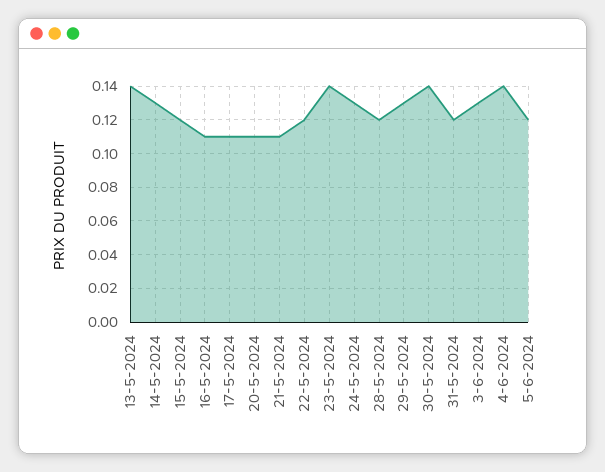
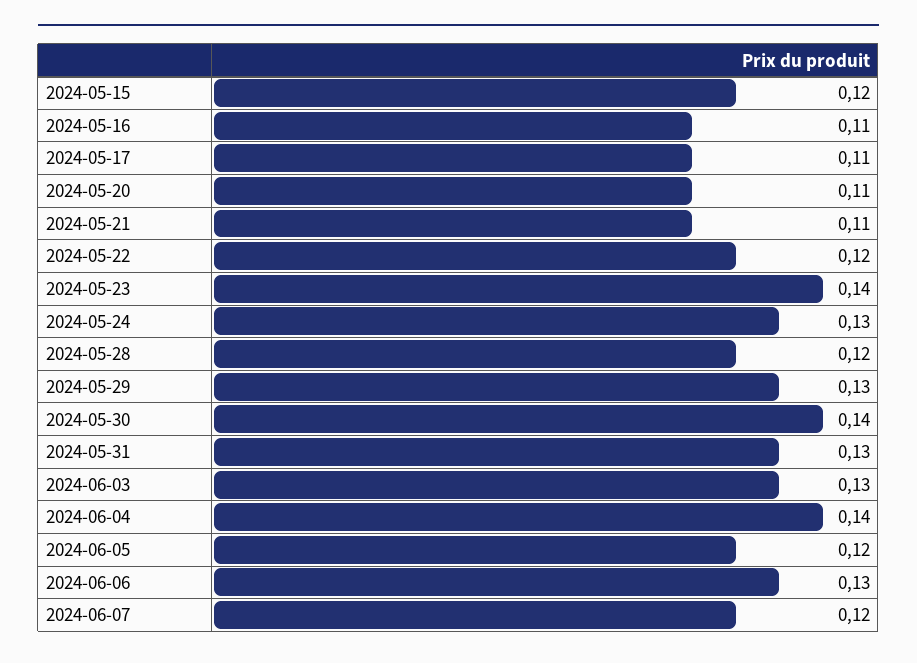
13-5-2024: 0.14 -> none
14-5-2024: 0.13 -> none
31-5-2024: 0.12 -> 0.13
2024-06-06: none -> 0.13
2024-06-07: none -> 0.12

